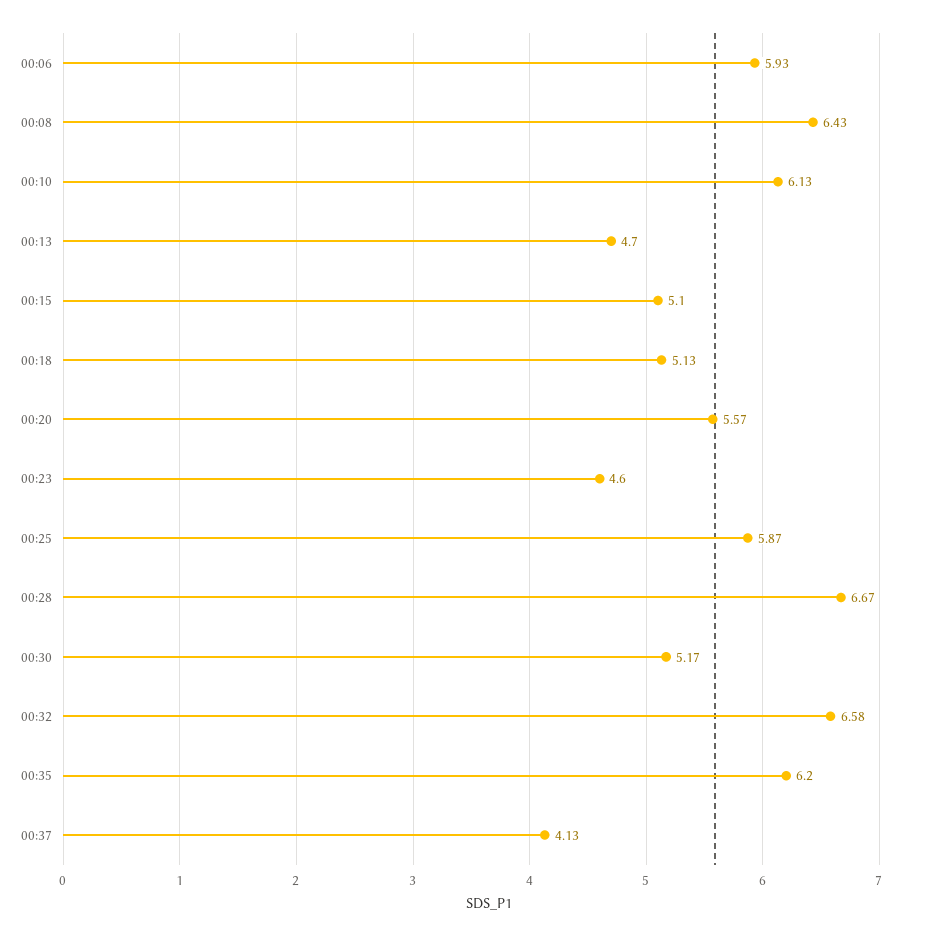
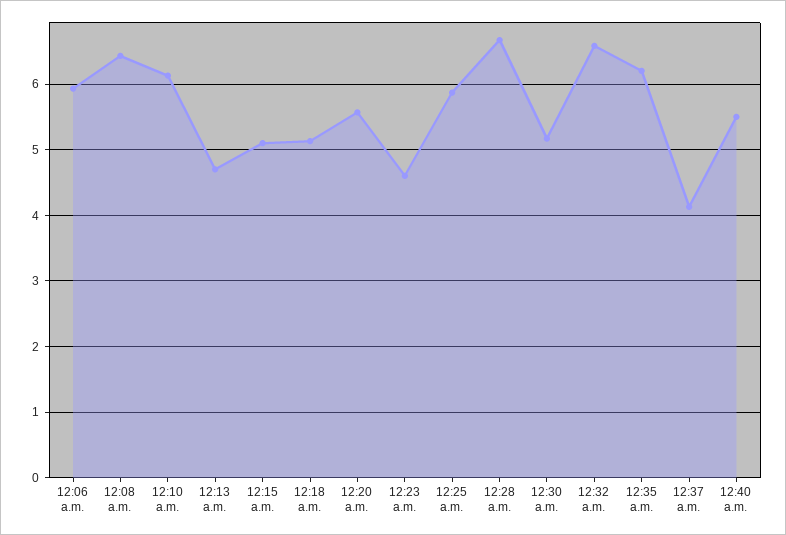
12:40 a.m.: none -> 5.5

